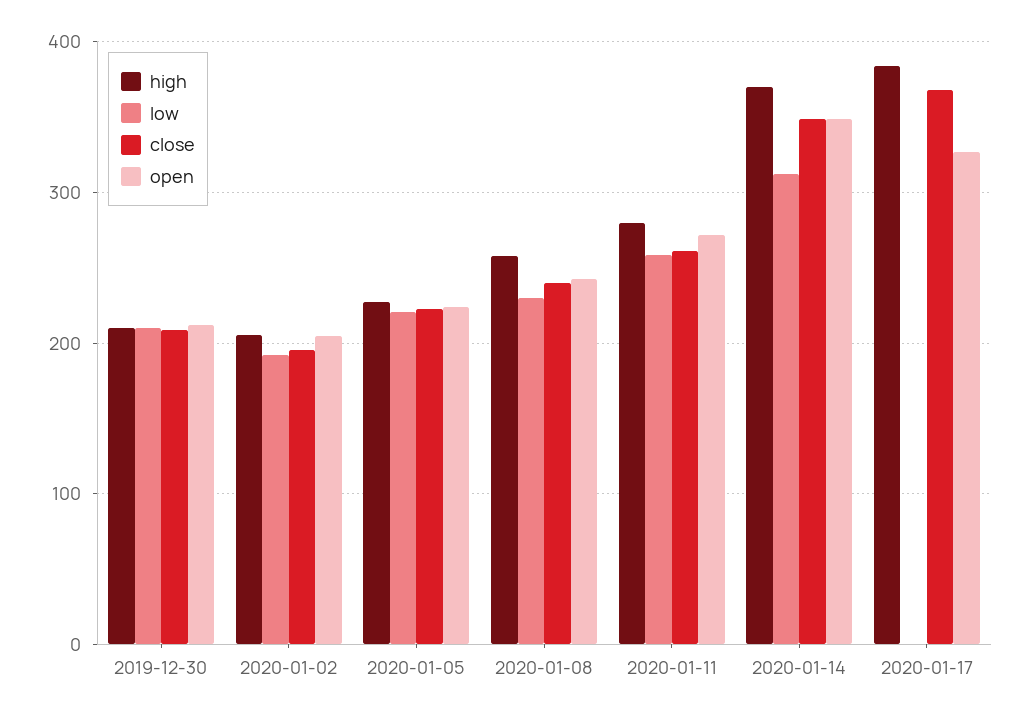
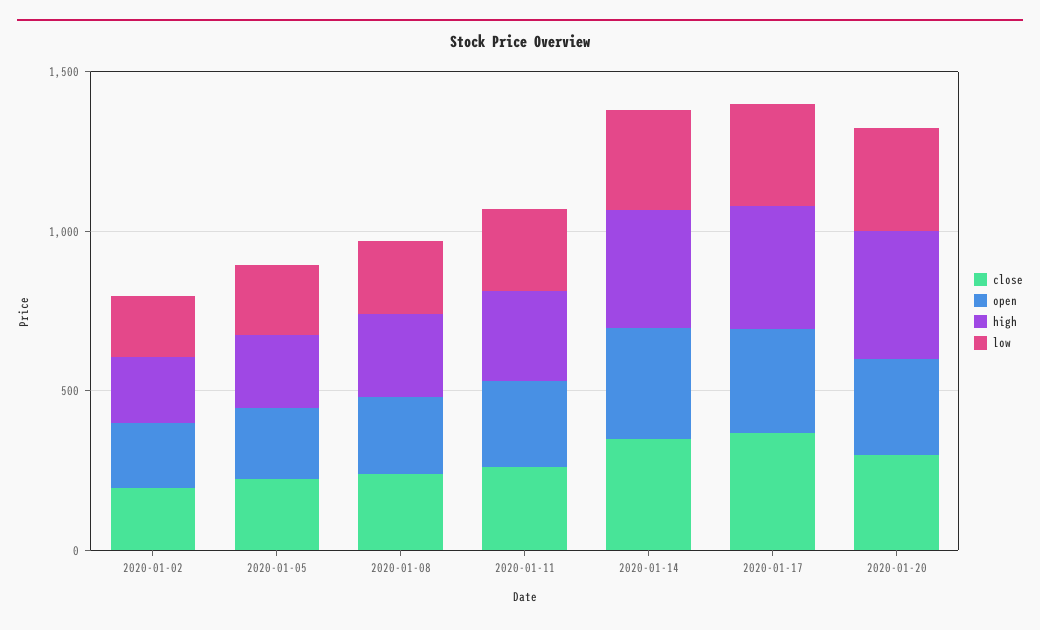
high, 2019-12-30: 210 -> none
low, 2019-12-30: 210 -> none
close, 2019-12-30: 210 -> none
open, 2019-12-30: 210 -> none
low, 2020-01-17: 0 -> 300
close, 2020-01-20: none -> 300
open, 2020-01-20: none -> 300
high, 2020-01-20: none -> 400
low, 2020-01-20: none -> 300

